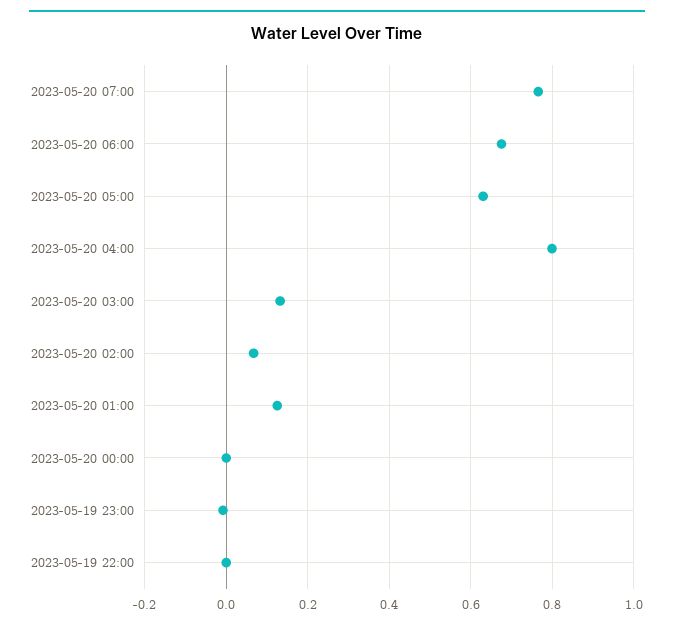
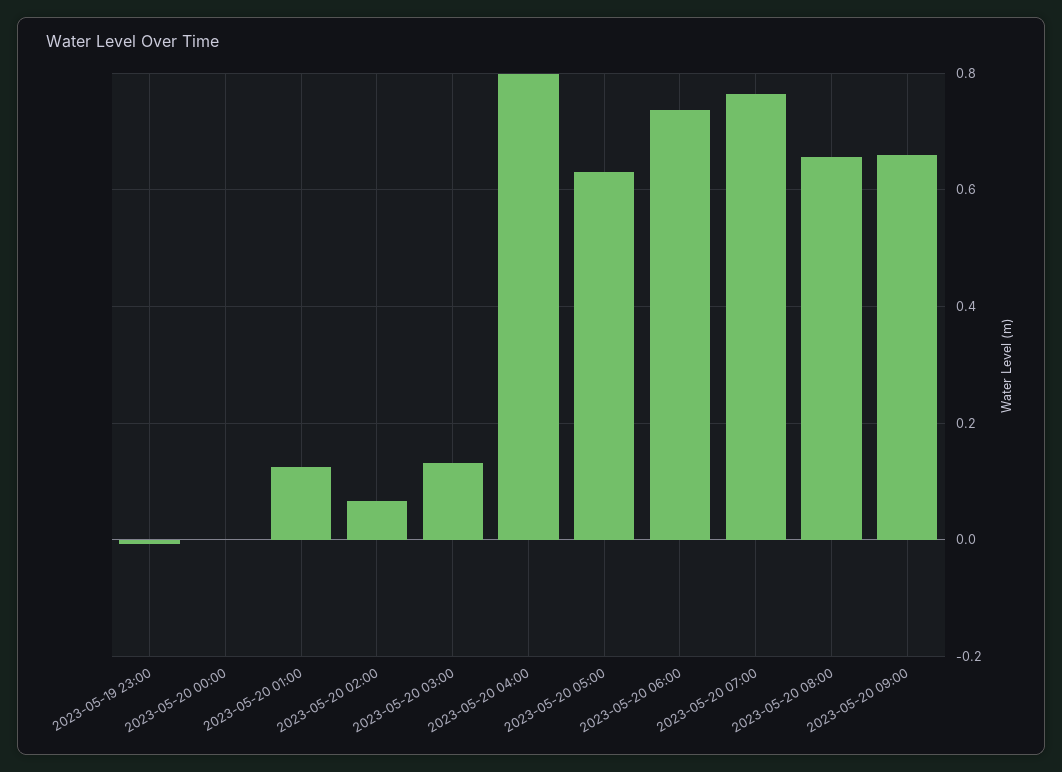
2023-05-20 06:00: 0.68 -> 0.74
2023-05-19 22:00: 0 -> none
2023-05-20 08:00: none -> 0.66
2023-05-20 09:00: none -> 0.66

